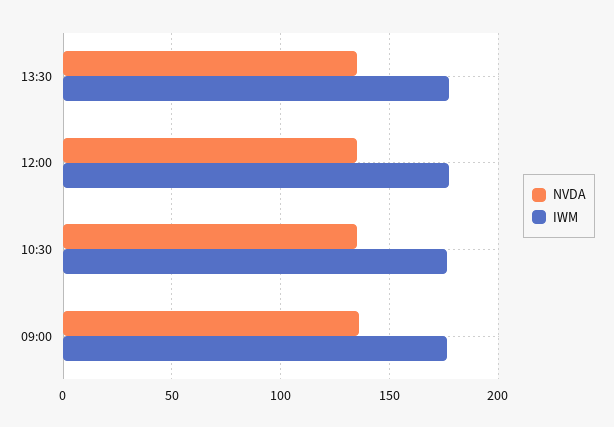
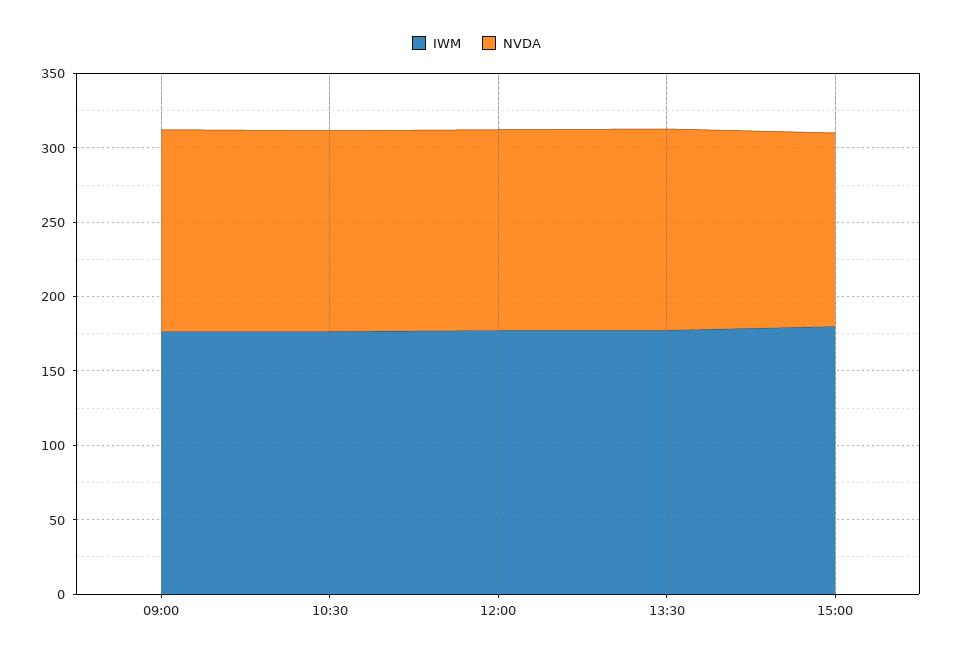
IWM, 15:00: none -> 180
NVDA, 15:00: none -> 130

